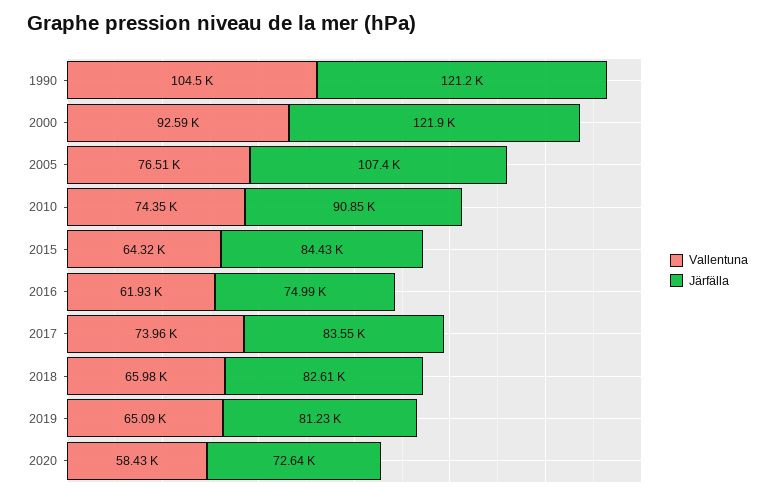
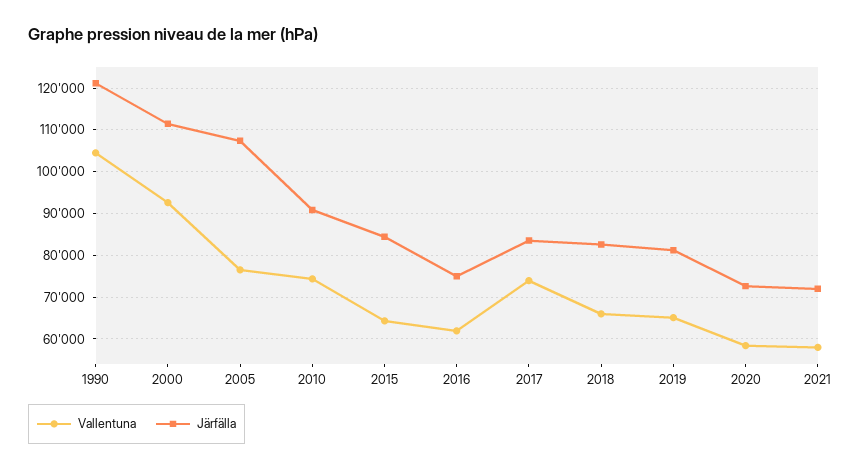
Järfälla, 2000: 121900 -> 112000
Vallentuna, 2021: none -> 58000
Järfälla, 2021: none -> 72000

